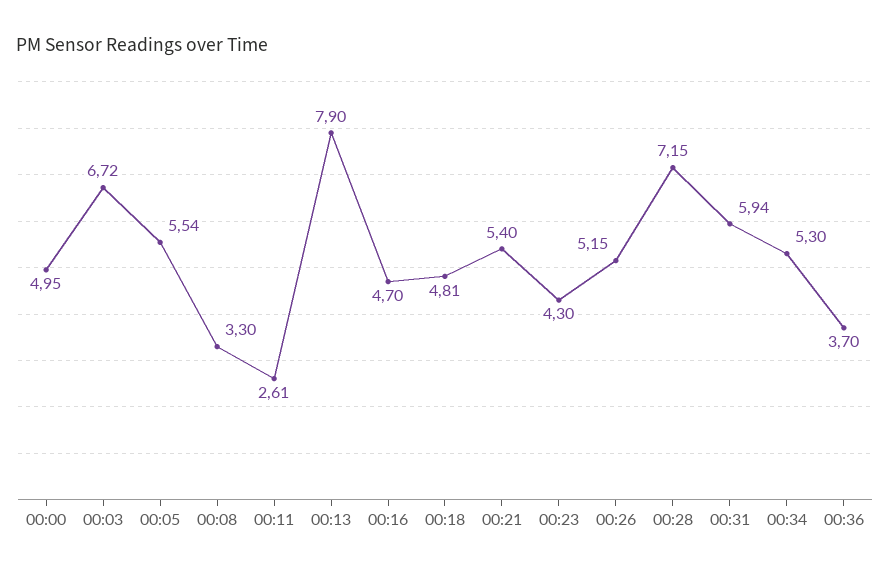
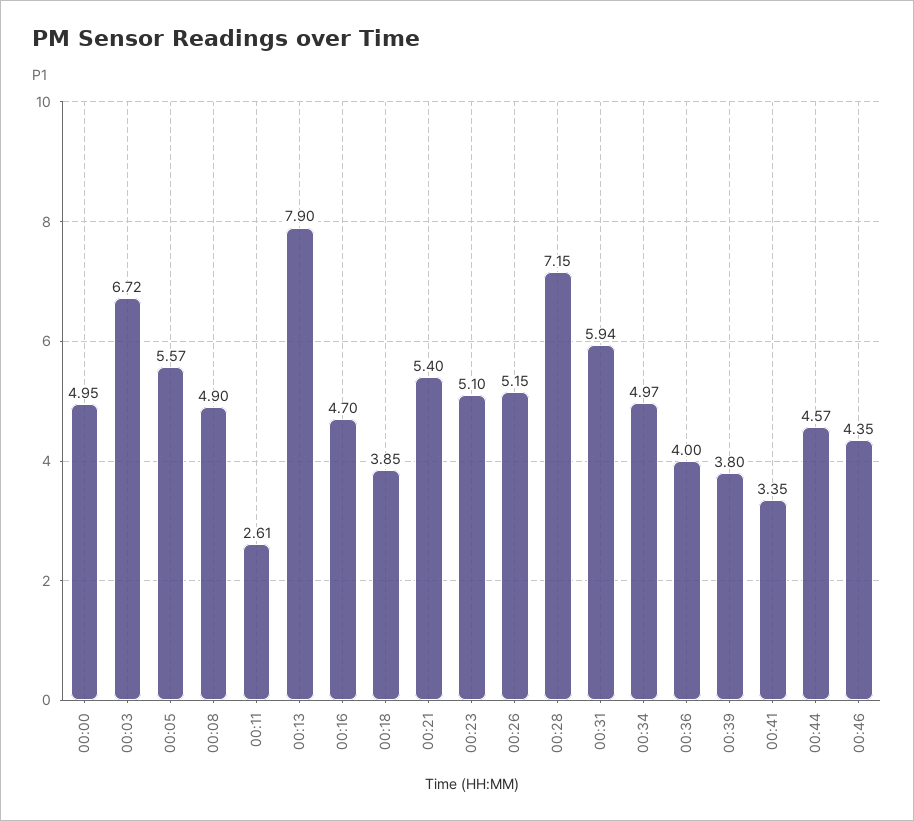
00:05: 5.54 -> 5.57
00:08: 3.3 -> 4.9
00:18: 4.81 -> 3.85
00:23: 4.3 -> 5.1
00:34: 5.3 -> 4.97
00:36: 3.7 -> 4
00:39: none -> 3.8
00:41: none -> 3.35
00:44: none -> 4.57
00:46: none -> 4.35

